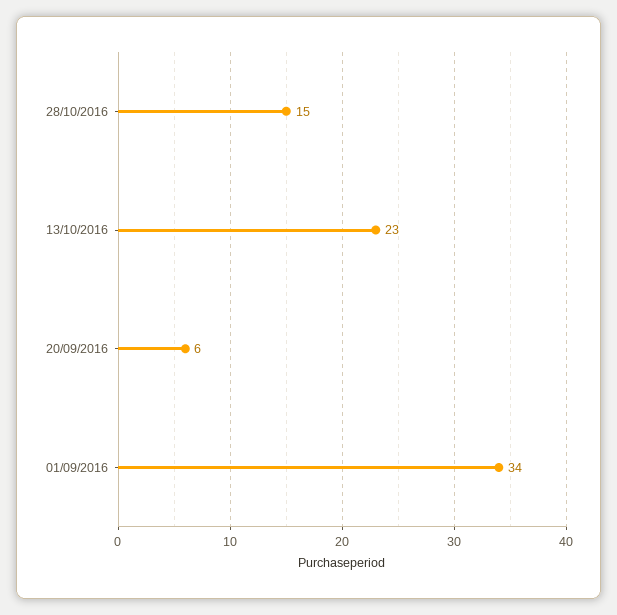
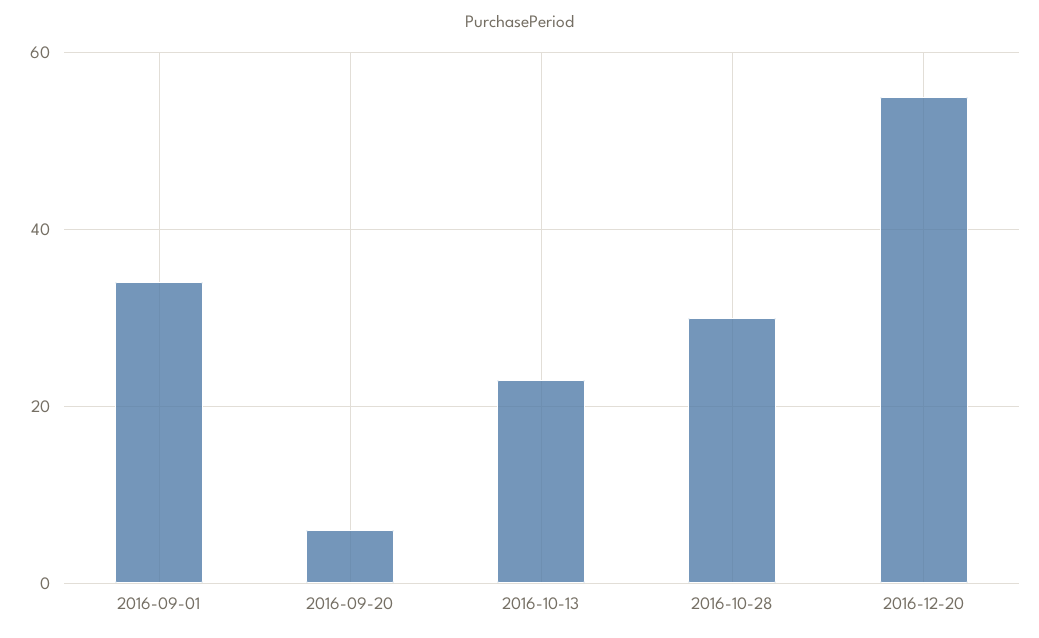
28/10/2016: 15 -> 30
2016-12-20: none -> 55

